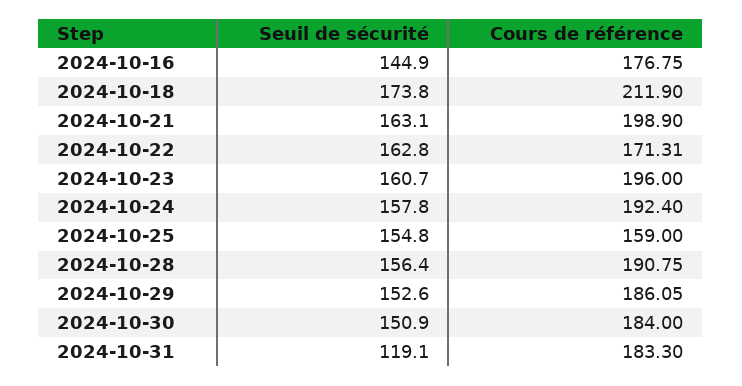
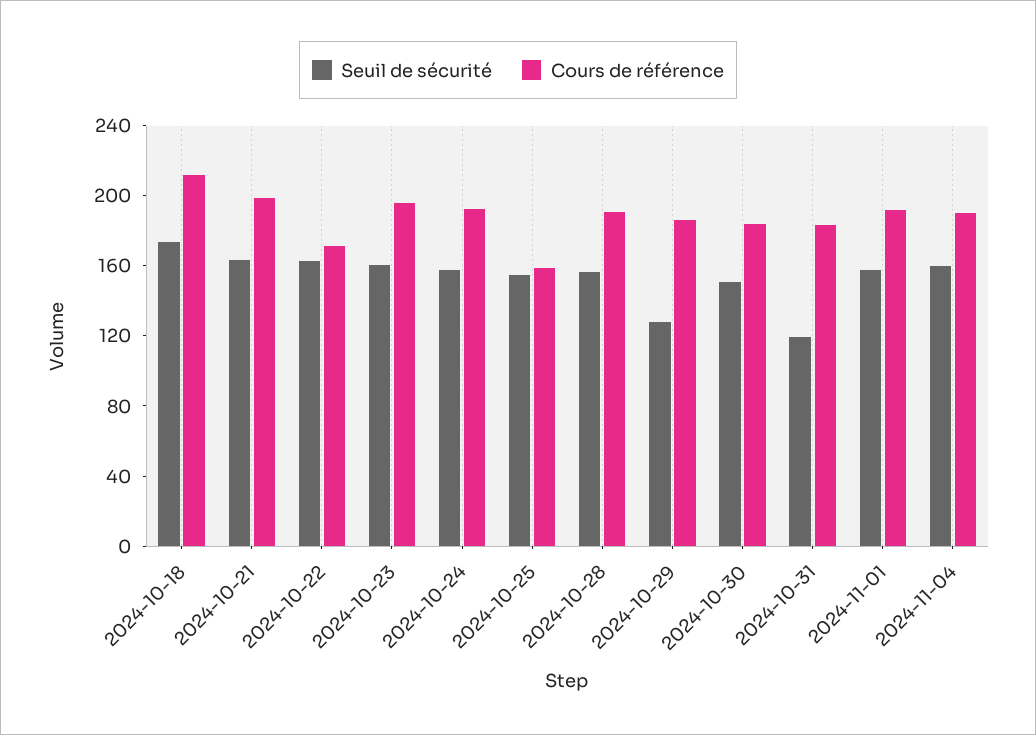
Seuil de sécurité, 2024-10-16: 144.9 -> none
Cours de référence, 2024-10-16: 176.75 -> none
Seuil de sécurité, 2024-10-29: 152.6 -> 130
Seuil de sécurité, 2024-11-01: none -> 160
Cours de référence, 2024-11-01: none -> 190
Seuil de sécurité, 2024-11-04: none -> 160
Cours de référence, 2024-11-04: none -> 190

